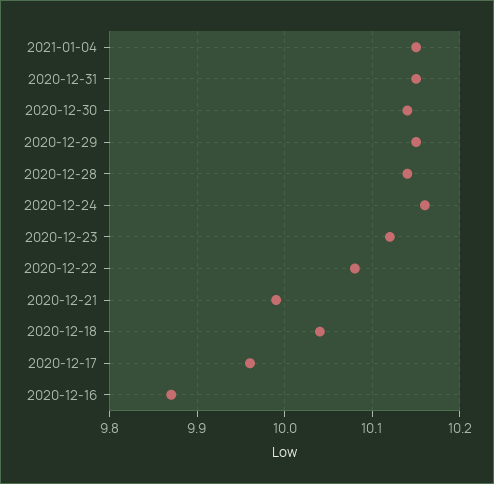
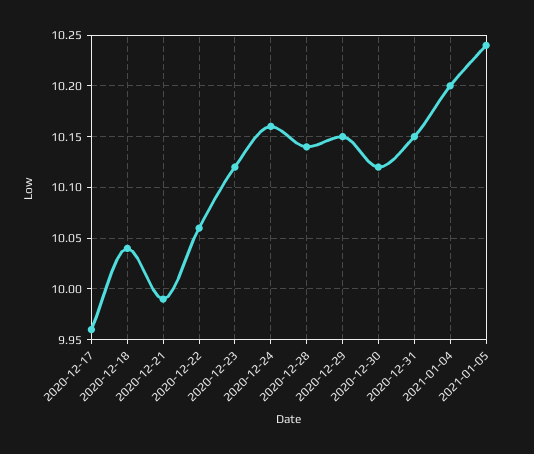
2021-01-04: 10.15 -> 10.2
2020-12-30: 10.14 -> 10.12
2020-12-22: 10.08 -> 10.06
2020-12-16: 9.87 -> none
2021-01-05: none -> 10.24

